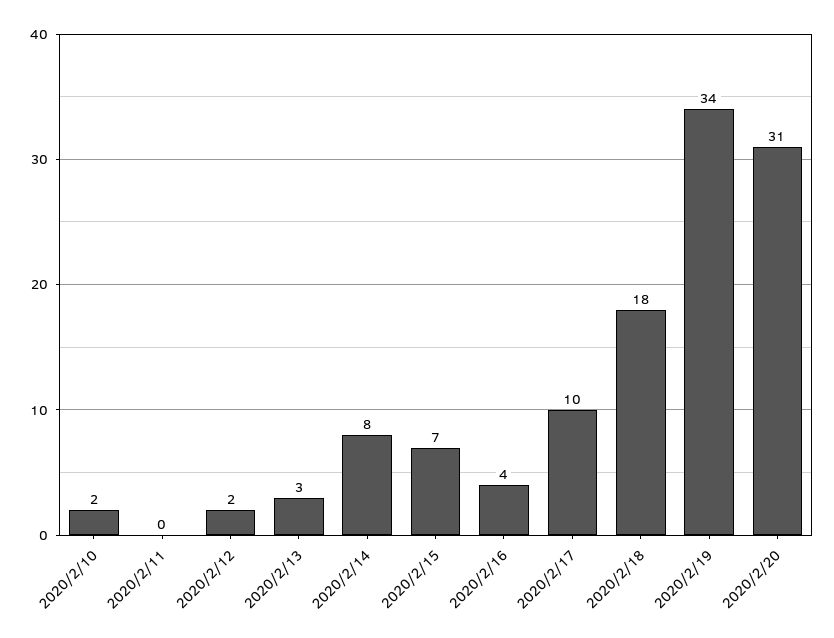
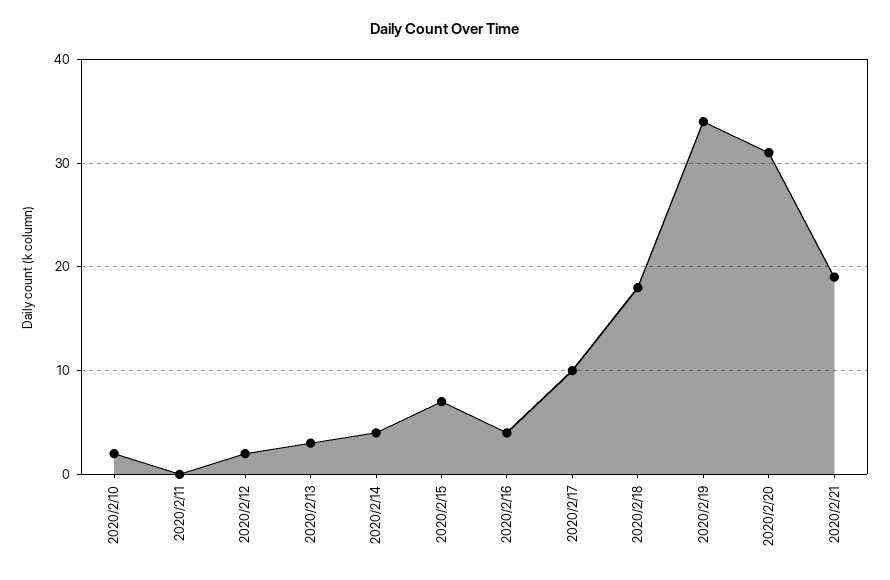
2020/2/14: 8 -> 4
2020/2/21: none -> 19

